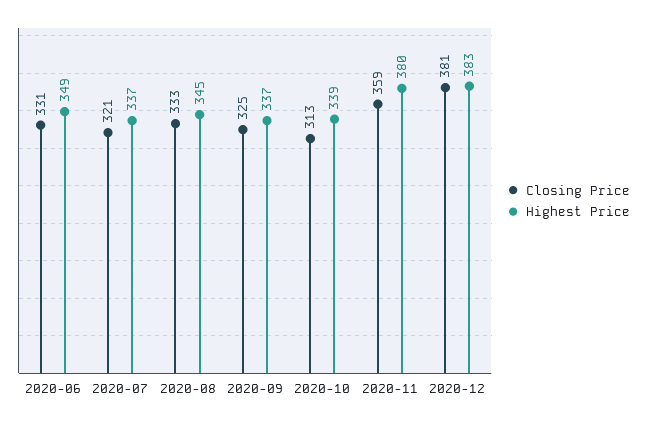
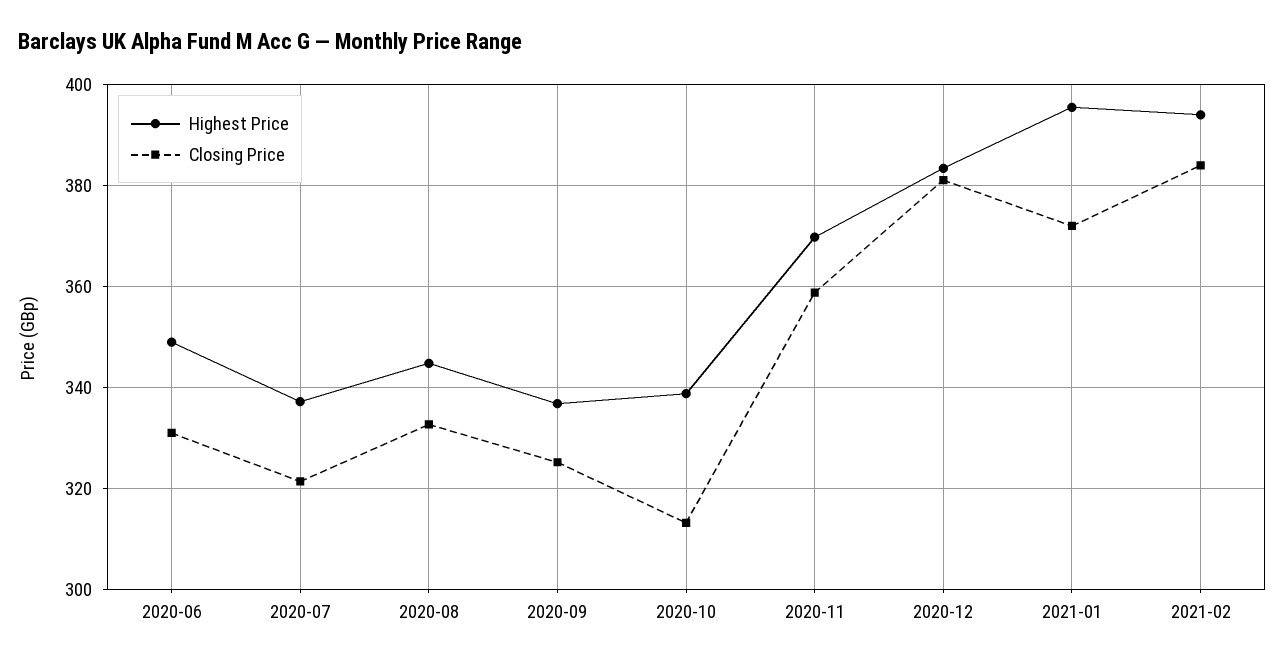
Highest Price, 2020-11: 380 -> 370
Highest Price, 2021-01: none -> 396
Closing Price, 2021-01: none -> 372
Highest Price, 2021-02: none -> 394
Closing Price, 2021-02: none -> 384

